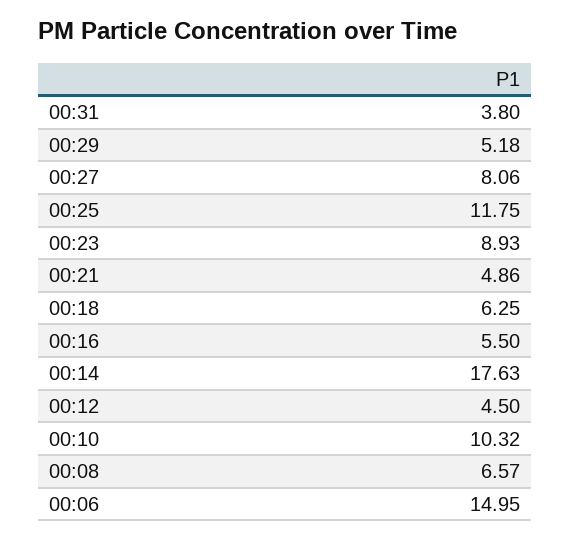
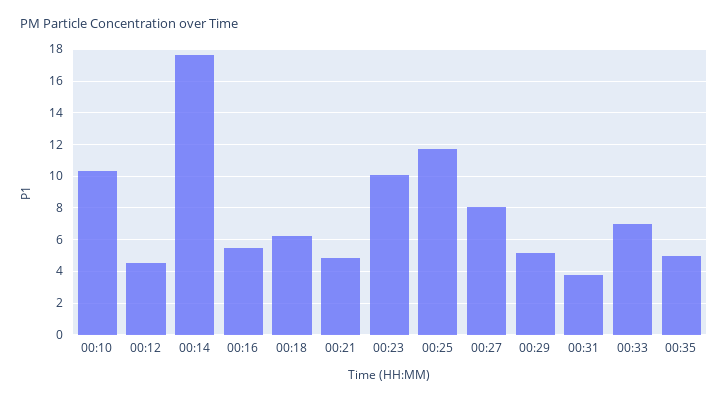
00:23: 8.93 -> 10
00:08: 6.57 -> none
00:06: 14.95 -> none
00:33: none -> 7
00:35: none -> 5

